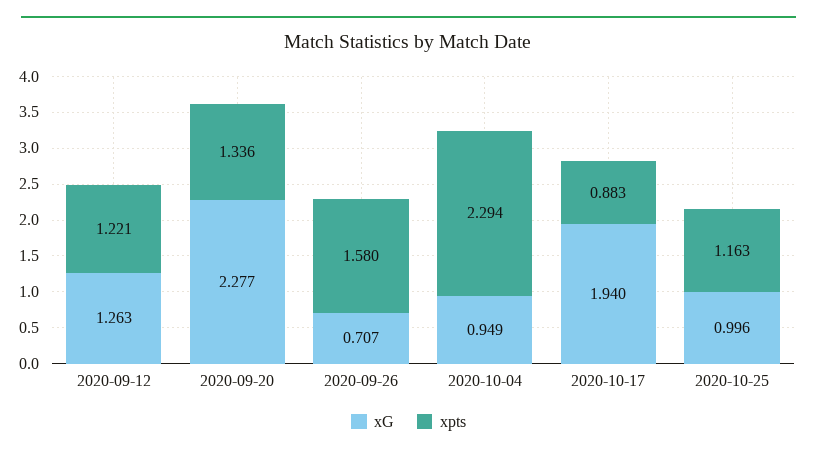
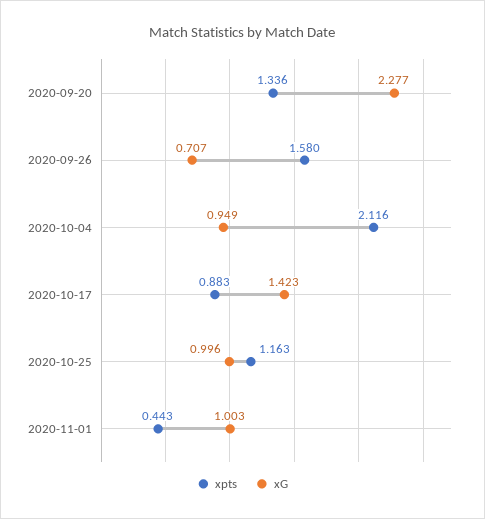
xG, 2020-09-12: 1.263 -> none
xpts, 2020-09-12: 1.221 -> none
xpts, 2020-10-04: 2.294 -> 2.116
xG, 2020-10-17: 1.94 -> 1.423
xpts, 2020-11-01: none -> 0.443
xG, 2020-11-01: none -> 1.003

